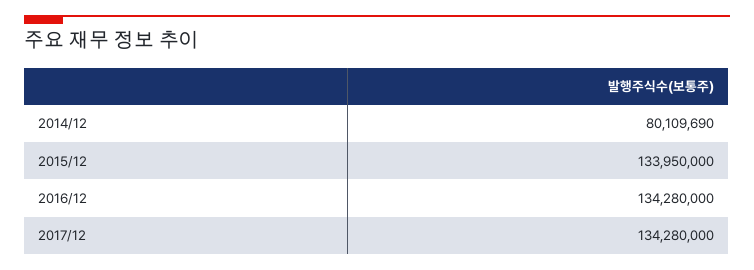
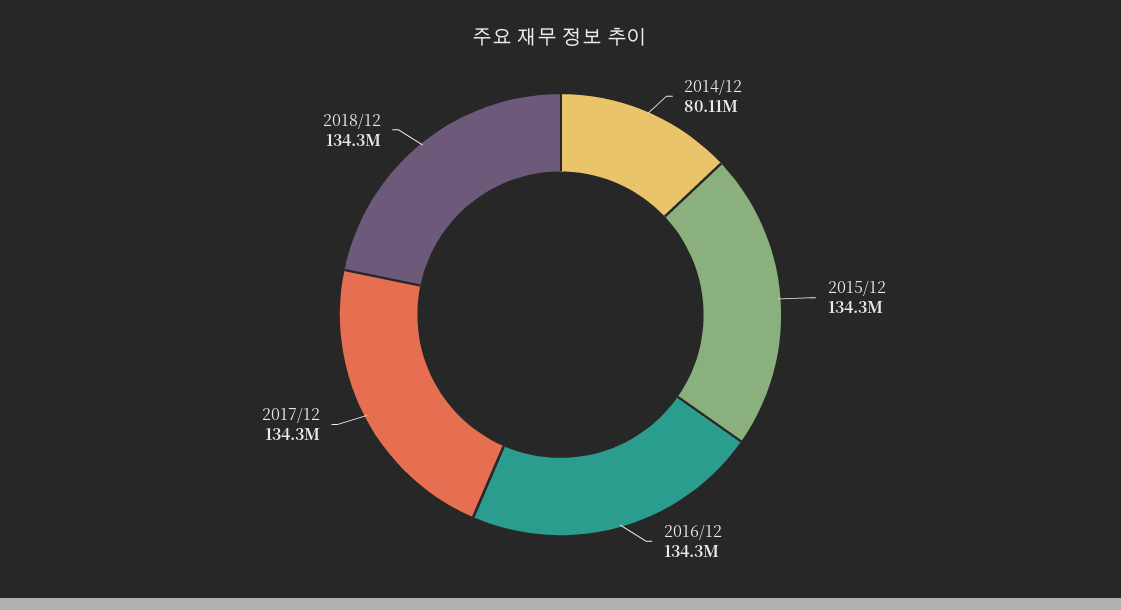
2015/12: 133950000 -> 134300000
2018/12: none -> 134300000

